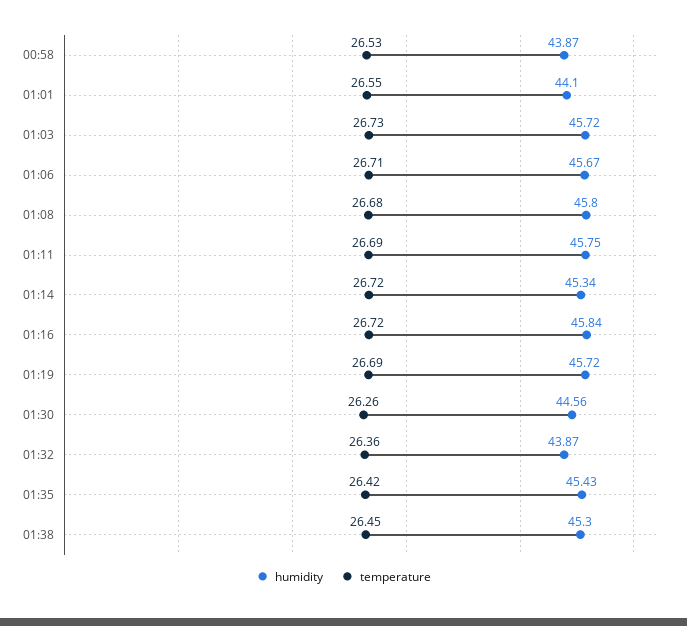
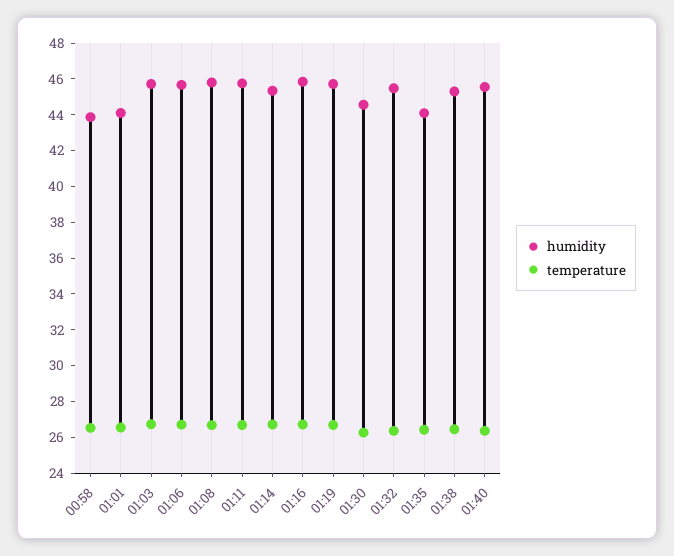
humidity, 01:32: 43.87 -> 45.5
humidity, 01:35: 45.43 -> 44
humidity, 01:40: none -> 45.5
temperature, 01:40: none -> 26.5

